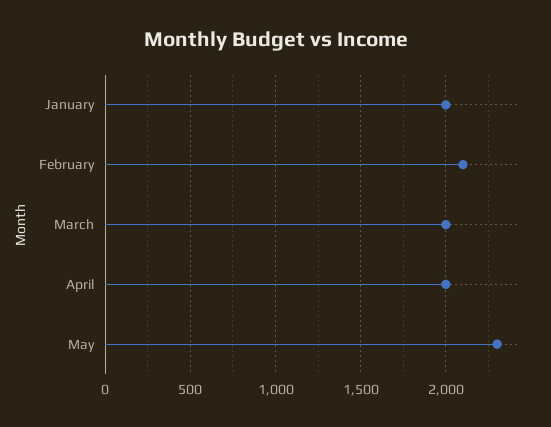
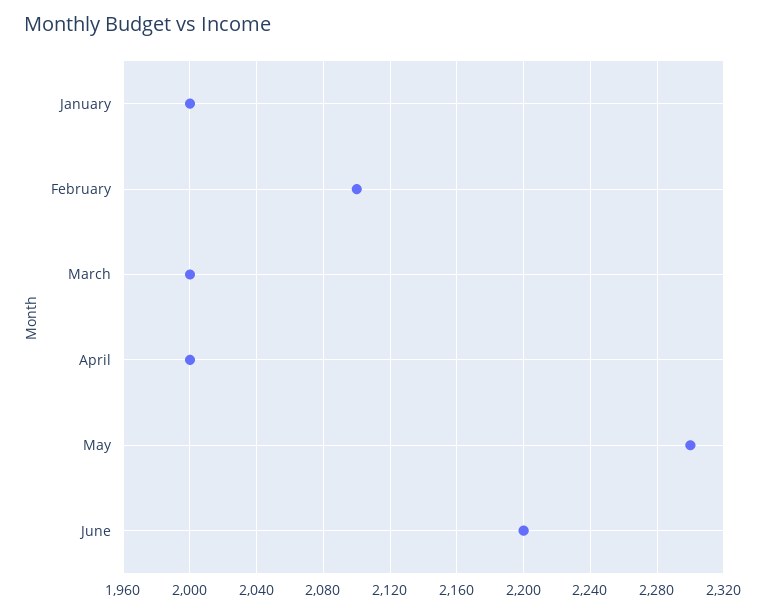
June: none -> 2200

